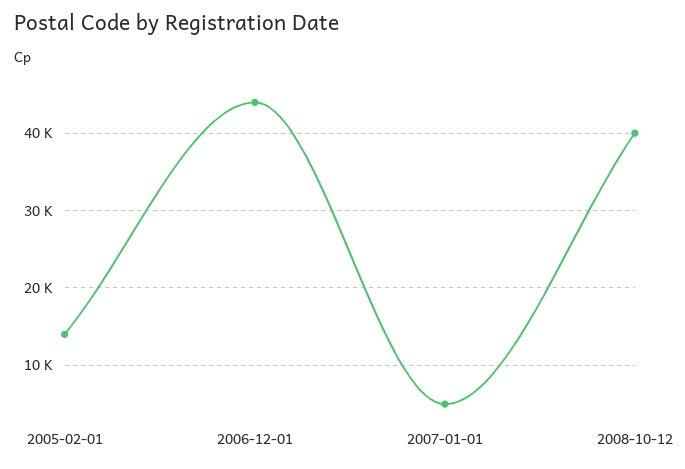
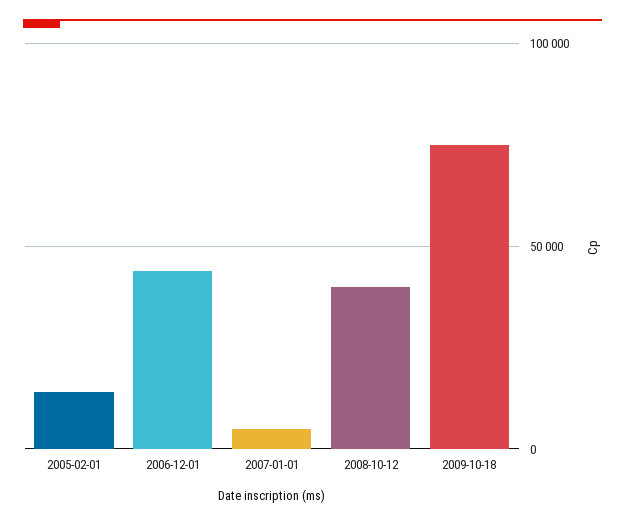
2009-10-18: none -> 75000

